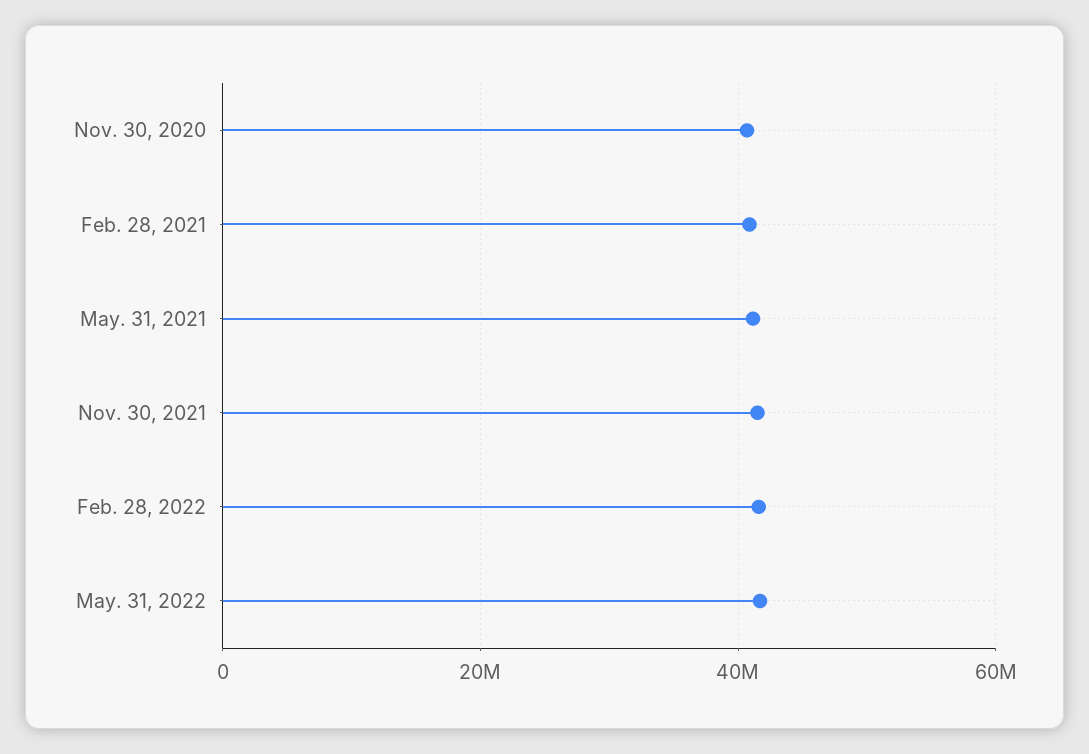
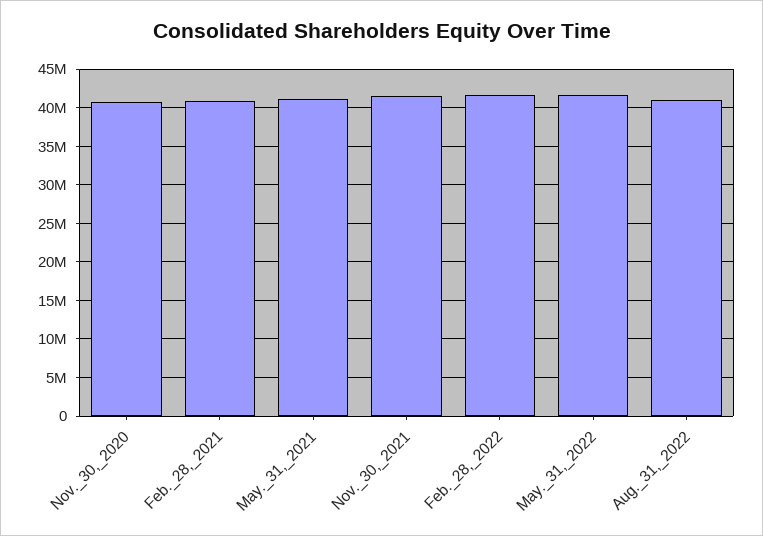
Aug._31,_2022: none -> 41000000

